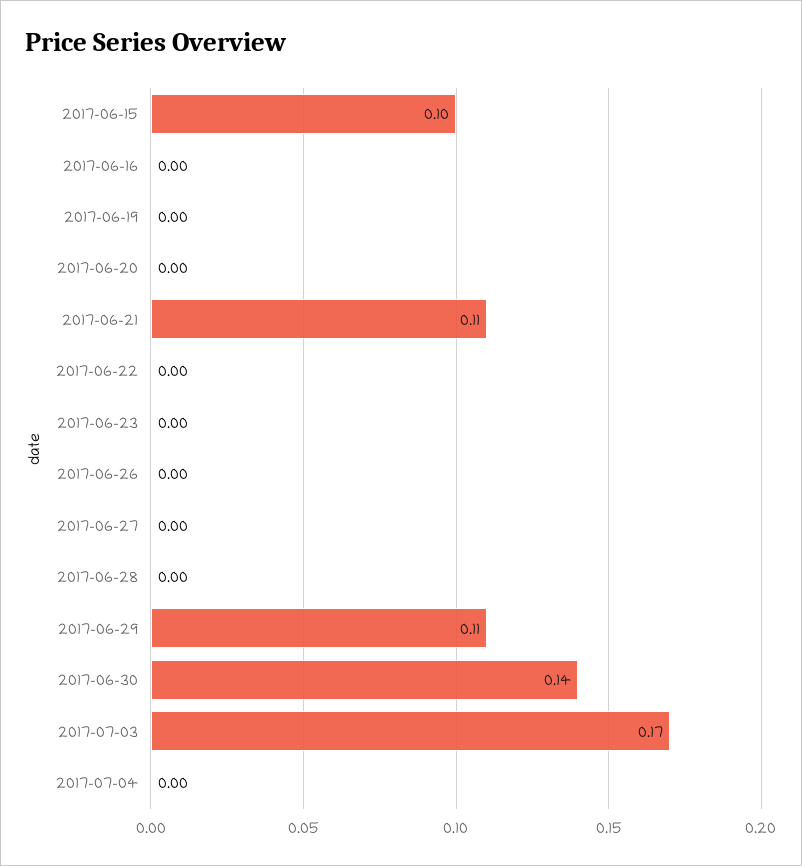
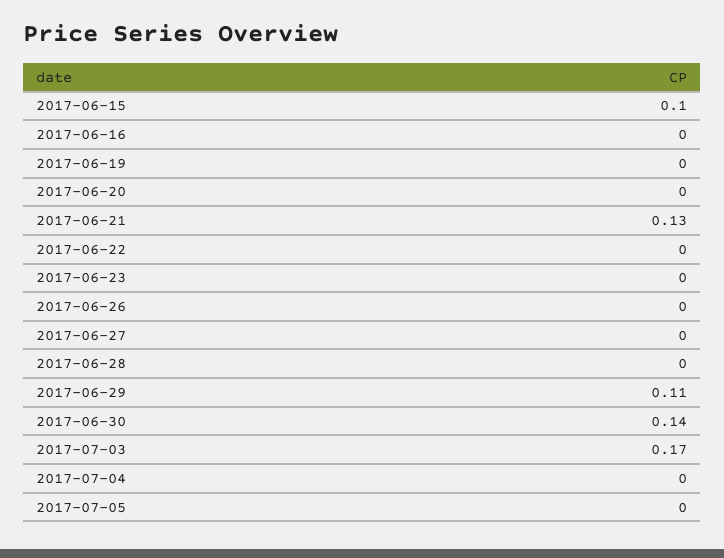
2017-06-21: 0.11 -> 0.13
2017-07-05: none -> 0

